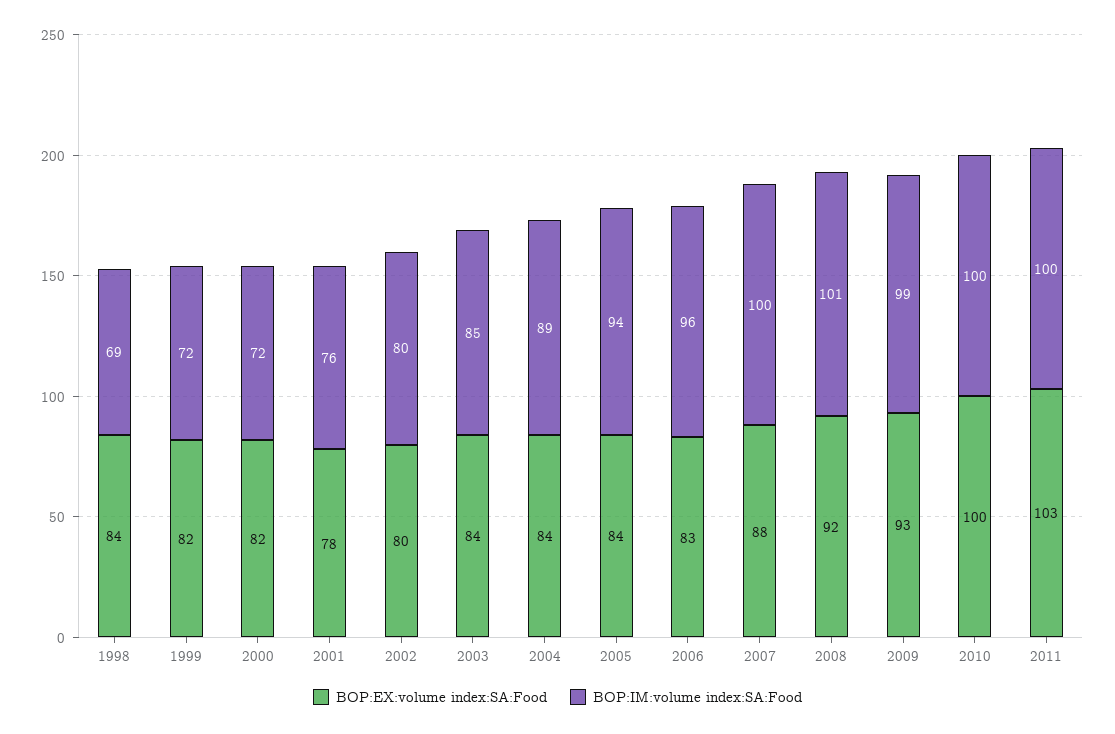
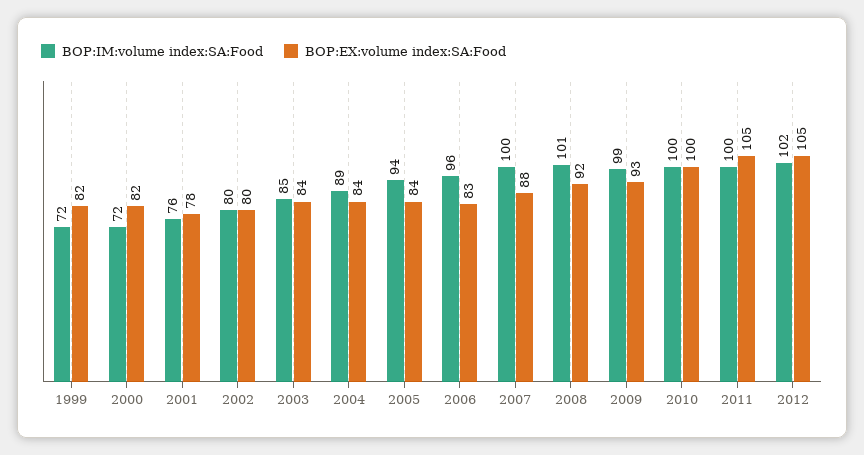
BOP:EX:volume index:SA:Food, 1998: 84 -> none
BOP:IM:volume index:SA:Food, 1998: 69 -> none
BOP:EX:volume index:SA:Food, 2011: 103 -> 105
BOP:IM:volume index:SA:Food, 2012: none -> 102
BOP:EX:volume index:SA:Food, 2012: none -> 105

